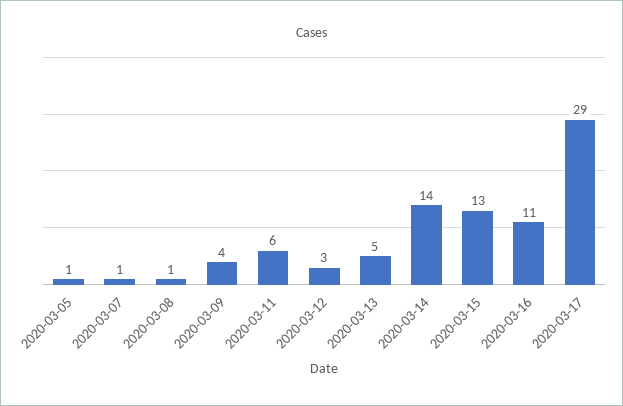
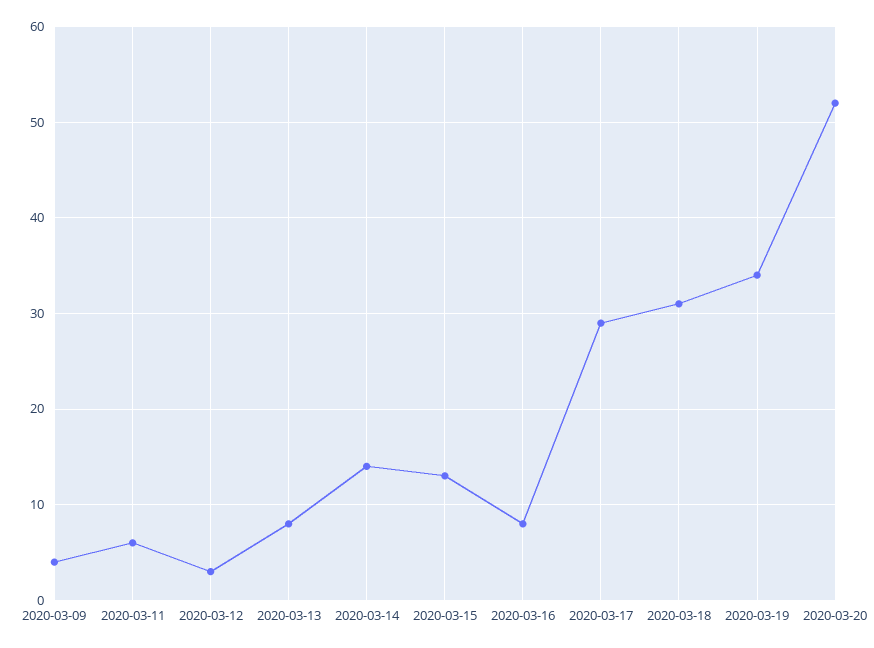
2020-03-05: 1 -> none
2020-03-07: 1 -> none
2020-03-08: 1 -> none
2020-03-13: 5 -> 8
2020-03-16: 11 -> 8
2020-03-18: none -> 31
2020-03-19: none -> 34
2020-03-20: none -> 52

